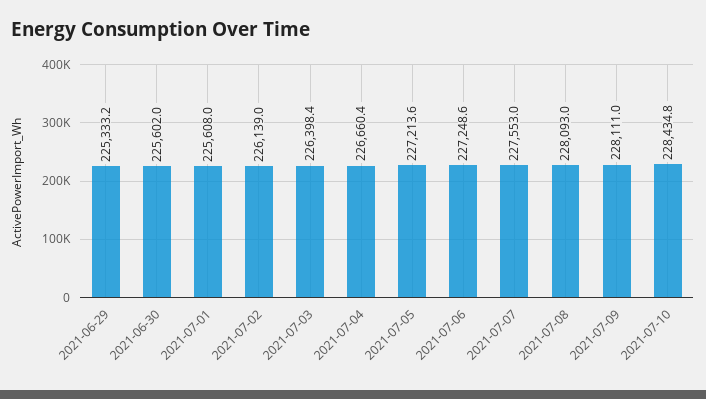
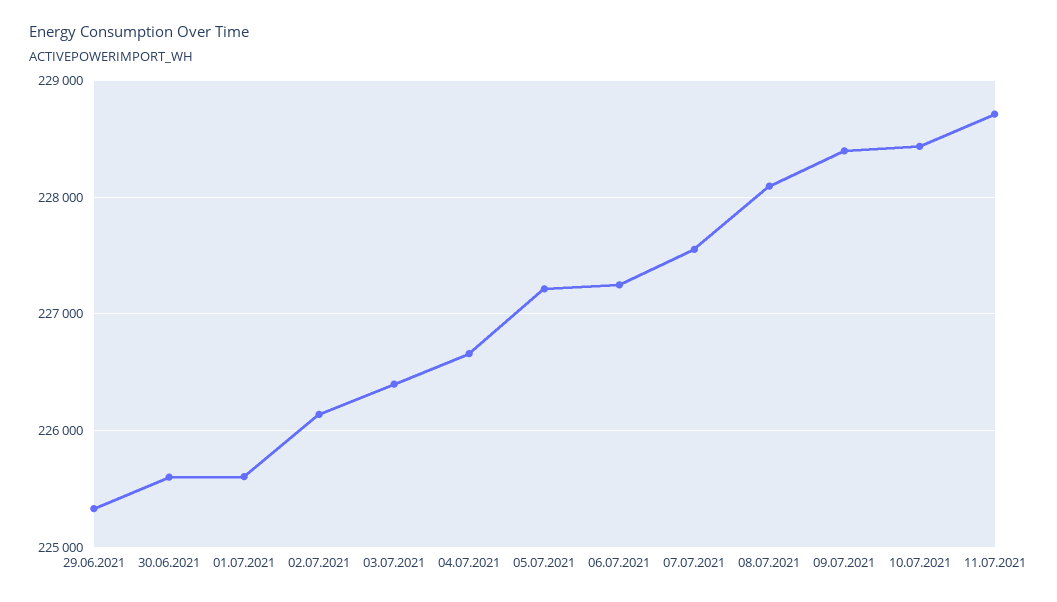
2021-07-09: 228111 -> 228400
11.07.2021: none -> 228700

